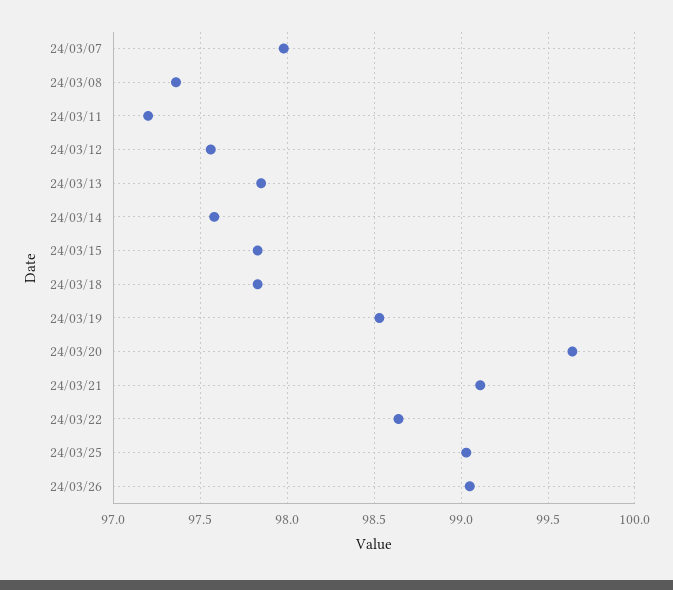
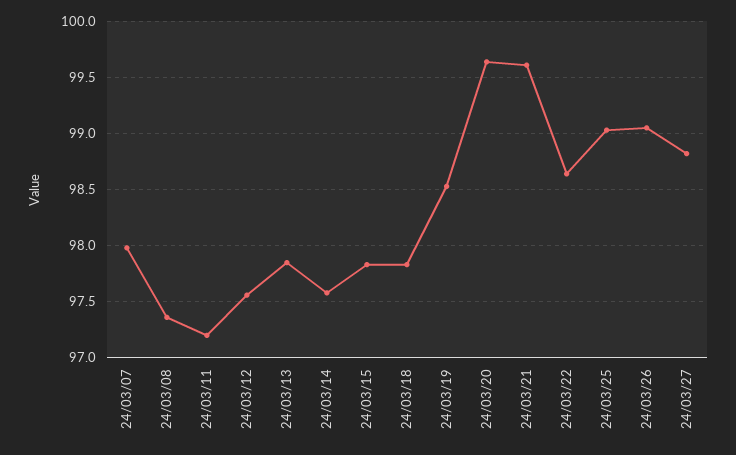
24/03/21: 99.1 -> 99.6
24/03/27: none -> 98.8

